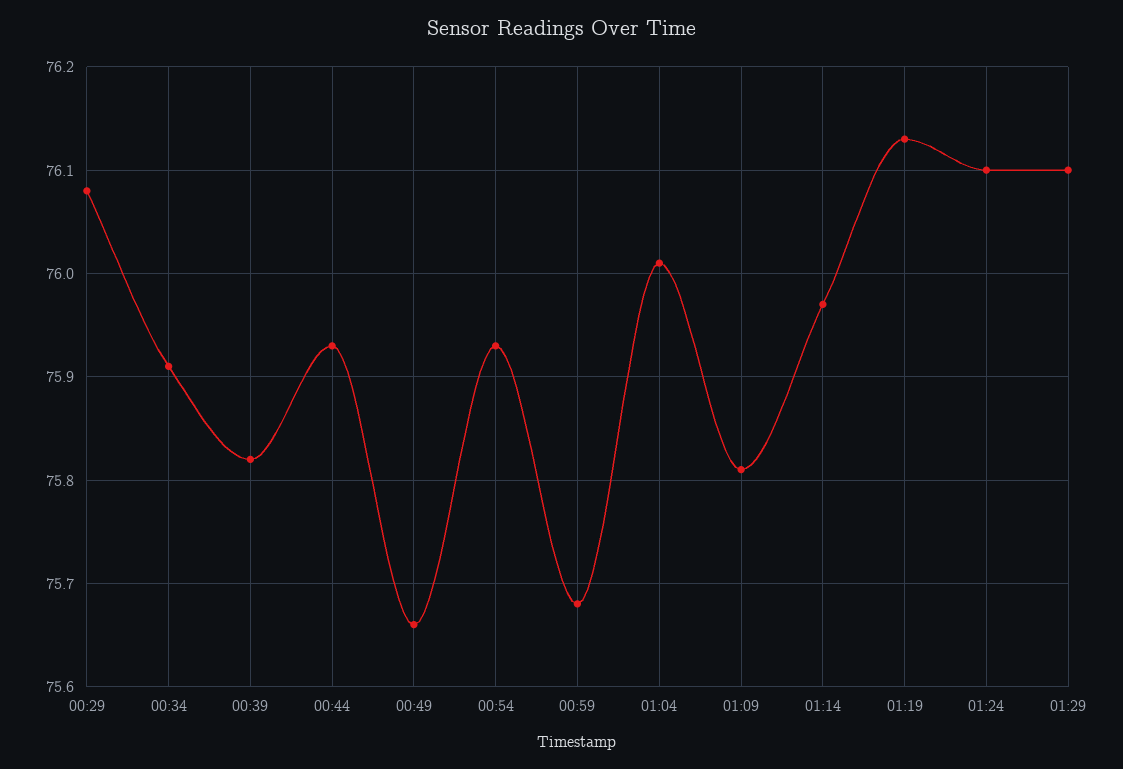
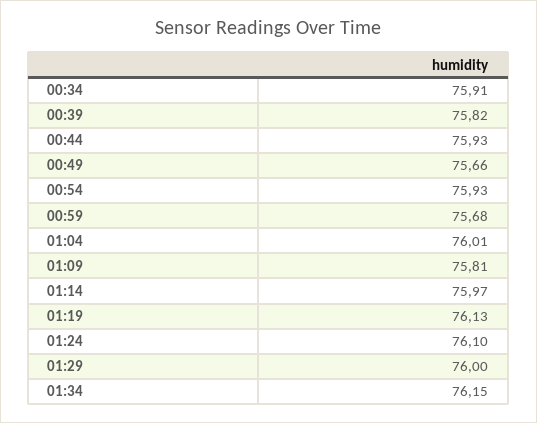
00:29: 76.08 -> none
01:29: 76.1 -> 76
01:34: none -> 76.15

